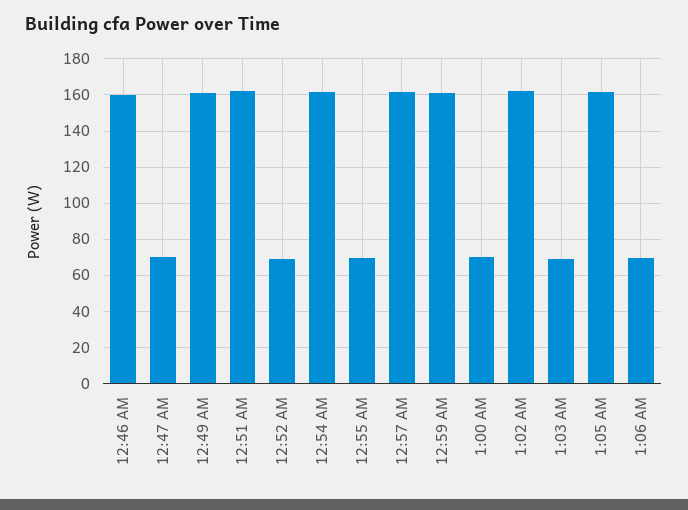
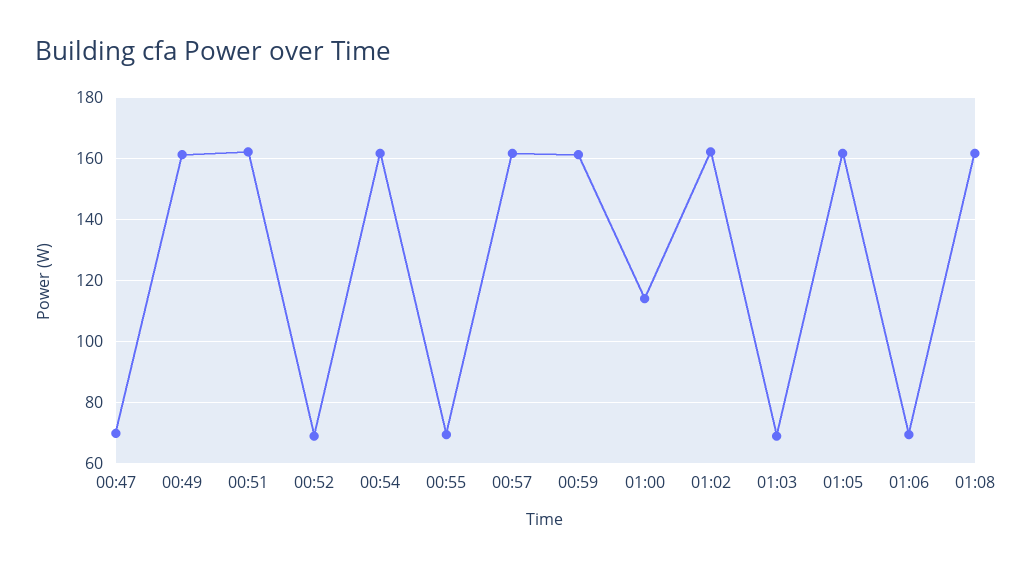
12:46 AM: 160 -> none
1:00 AM: 70 -> 114
01:08: none -> 162

